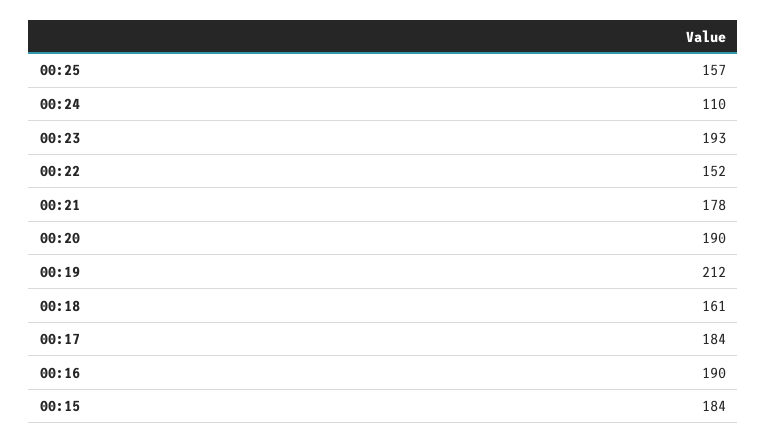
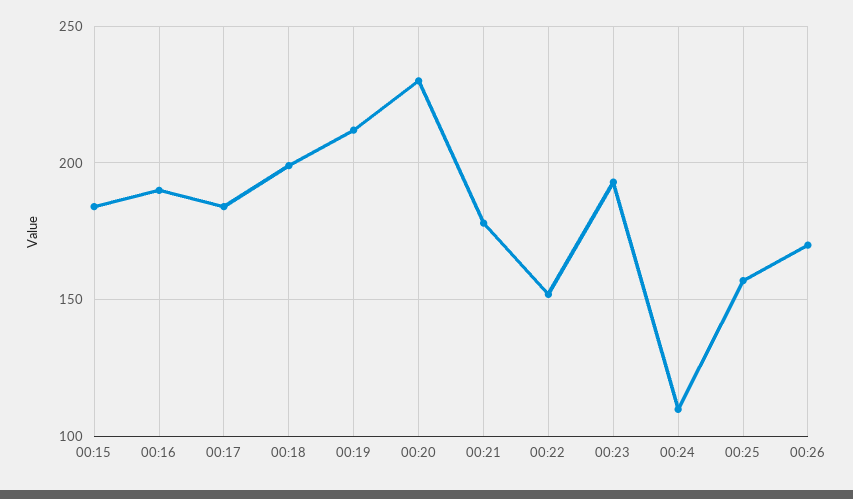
00:20: 190 -> 230
00:18: 161 -> 200
00:26: none -> 170

